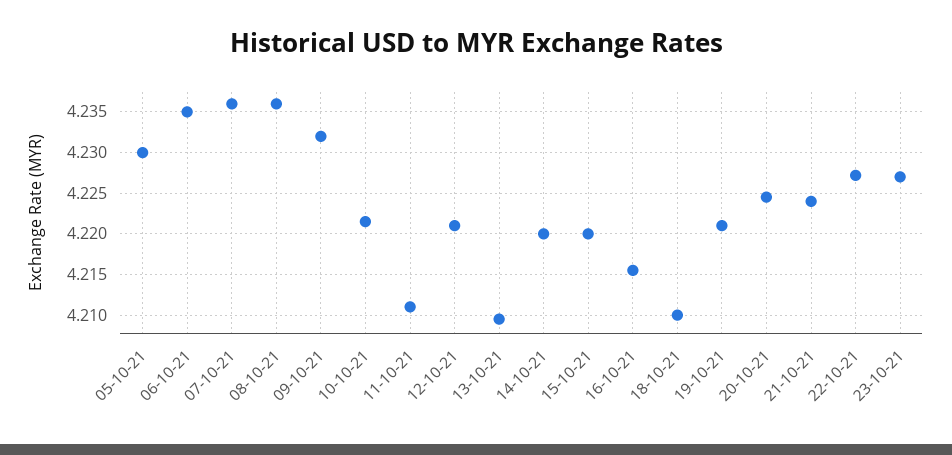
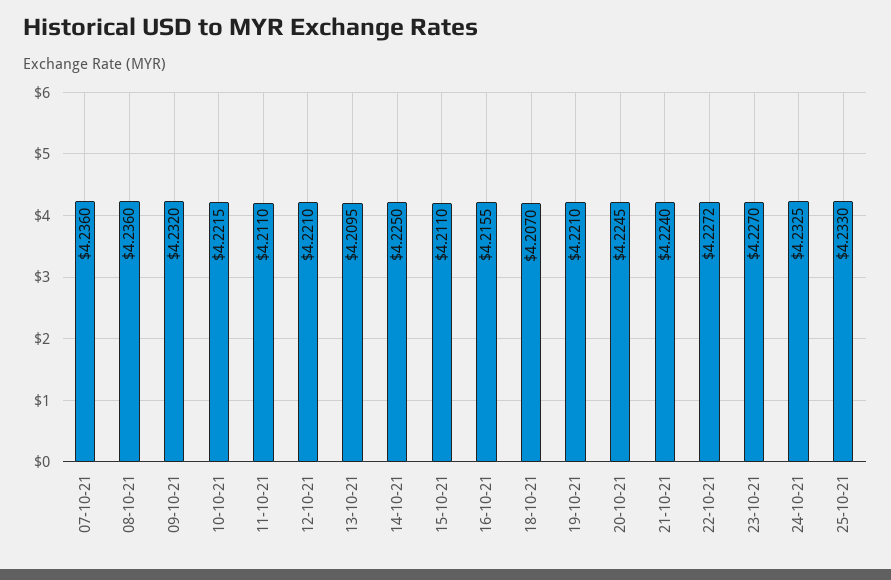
05-10-21: 4.23 -> none
06-10-21: 4.235 -> none
14-10-21: 4.22 -> 4.225
15-10-21: 4.22 -> 4.211
18-10-21: 4.21 -> 4.207
24-10-21: none -> 4.2325
25-10-21: none -> 4.233

